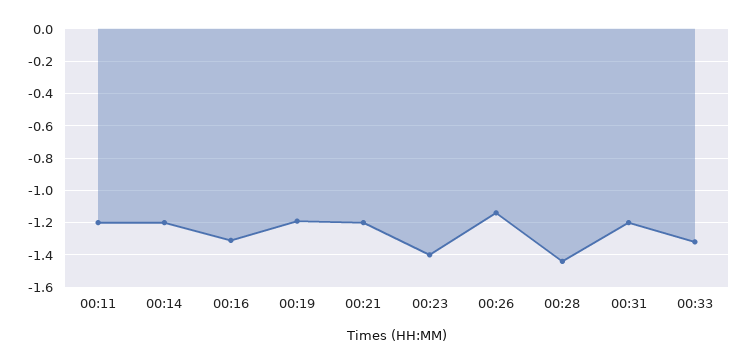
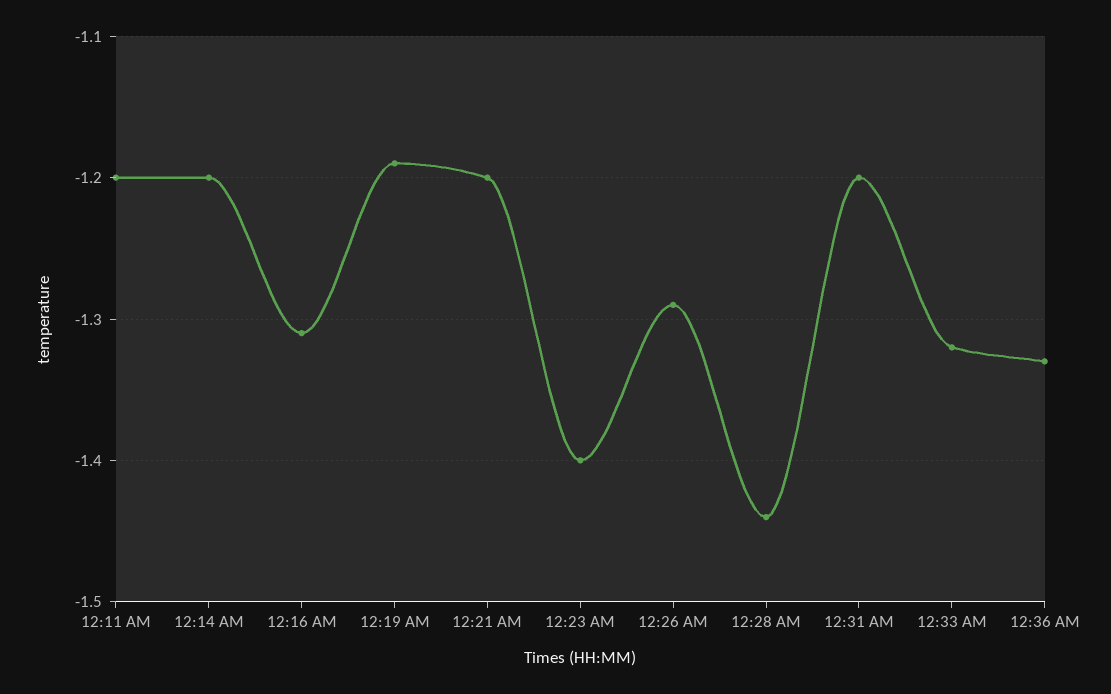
00:26: -1.15 -> -1.29
12:36 AM: none -> -1.33

